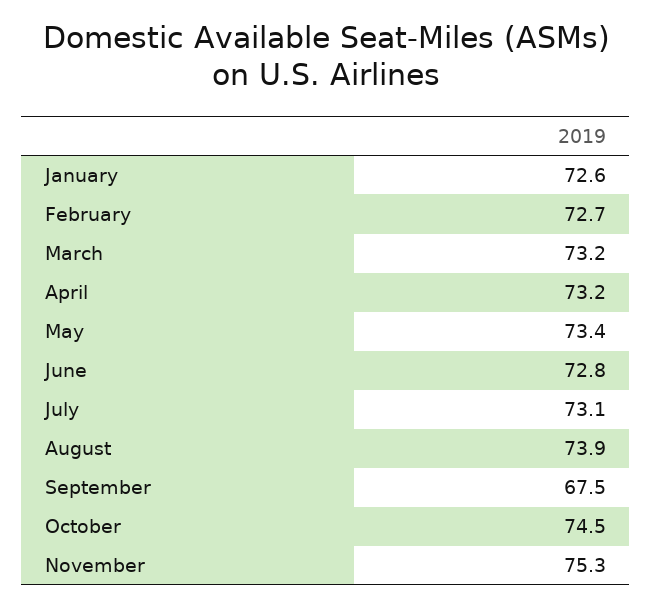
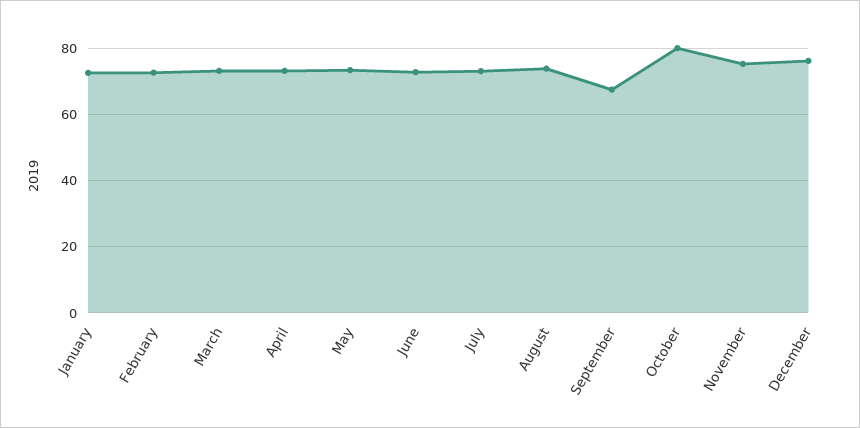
October: 74.5 -> 80
December: none -> 76

